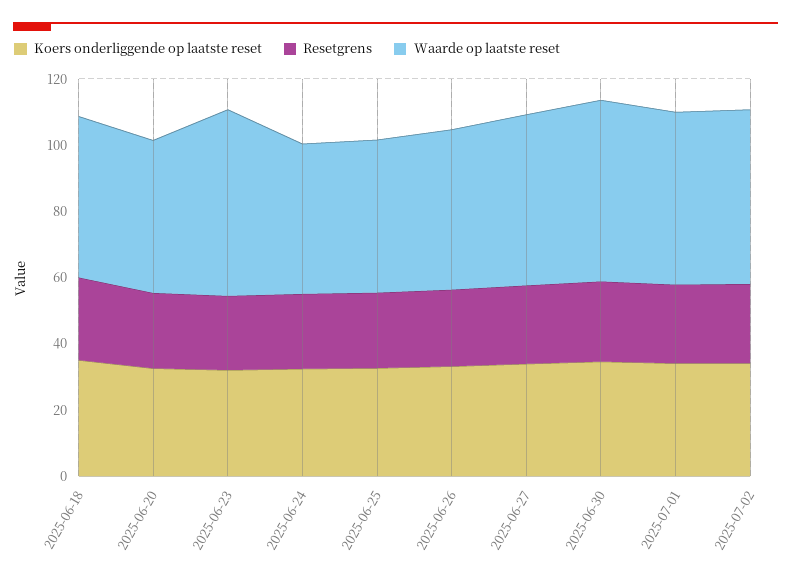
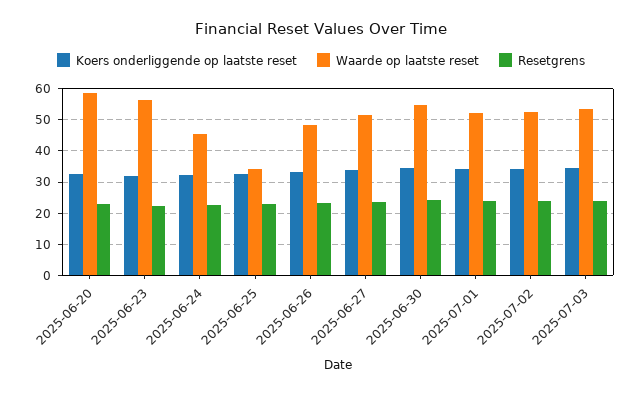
Koers onderliggende op laatste reset, 2025-06-18: 35 -> none
Resetgrens, 2025-06-18: 25 -> none
Waarde op laatste reset, 2025-06-18: 50 -> none
Waarde op laatste reset, 2025-06-20: 45 -> 58
Waarde op laatste reset, 2025-06-25: 45 -> 34
Koers onderliggende op laatste reset, 2025-07-03: none -> 34
Waarde op laatste reset, 2025-07-03: none -> 54
Resetgrens, 2025-07-03: none -> 24

